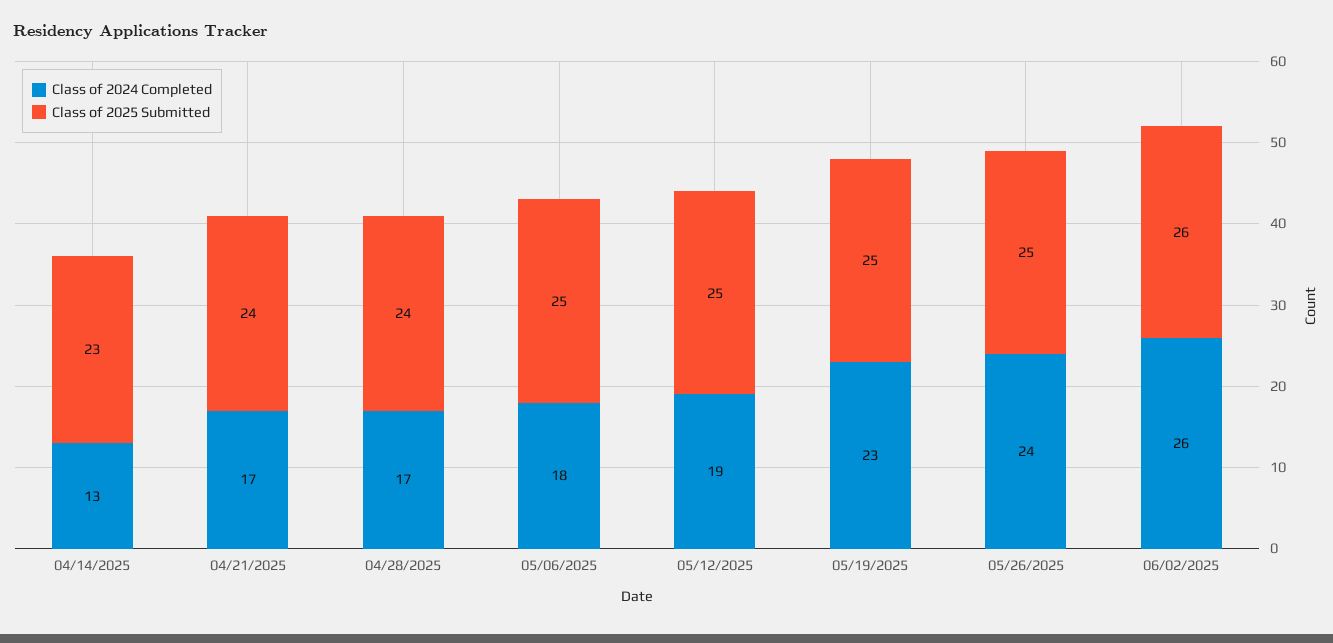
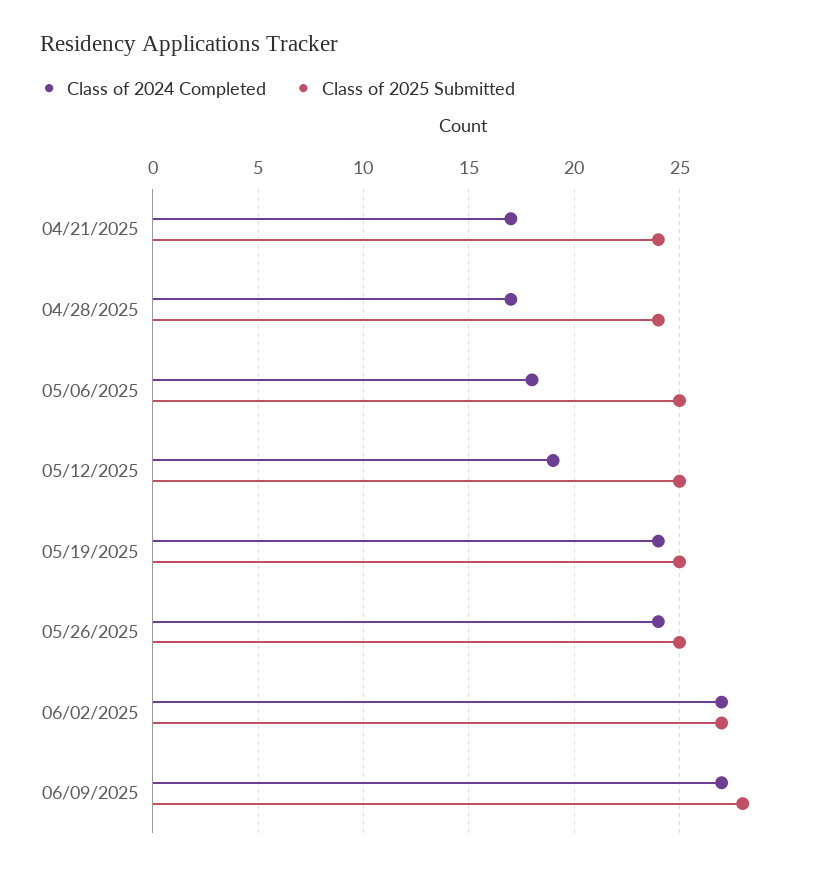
Class of 2024 Completed, 04/14/2025: 13 -> none
Class of 2025 Submitted, 04/14/2025: 23 -> none
Class of 2024 Completed, 05/19/2025: 23 -> 24
Class of 2024 Completed, 06/02/2025: 26 -> 27
Class of 2025 Submitted, 06/02/2025: 26 -> 27
Class of 2024 Completed, 06/09/2025: none -> 27
Class of 2025 Submitted, 06/09/2025: none -> 28

